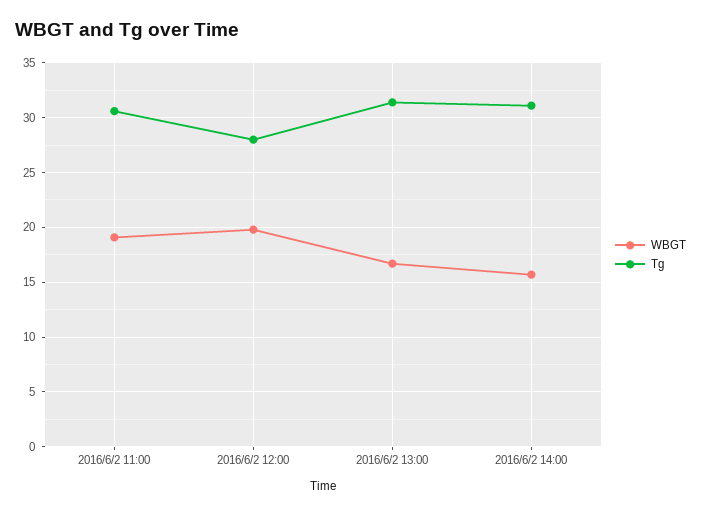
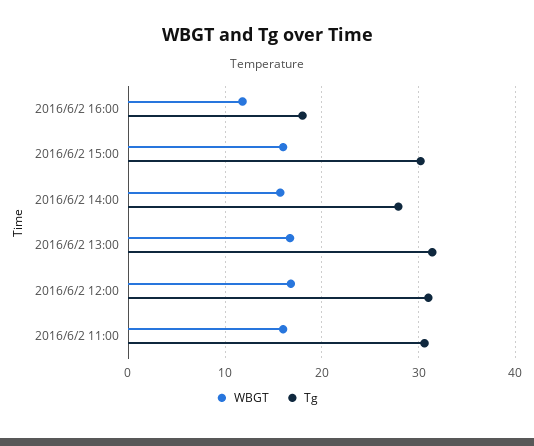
WBGT, 2016/6/2 11:00: 19 -> 16
WBGT, 2016/6/2 12:00: 20 -> 17
Tg, 2016/6/2 12:00: 28 -> 31
Tg, 2016/6/2 14:00: 31 -> 28
WBGT, 2016/6/2 16:00: none -> 12
Tg, 2016/6/2 16:00: none -> 18
WBGT, 2016/6/2 15:00: none -> 16
Tg, 2016/6/2 15:00: none -> 30

